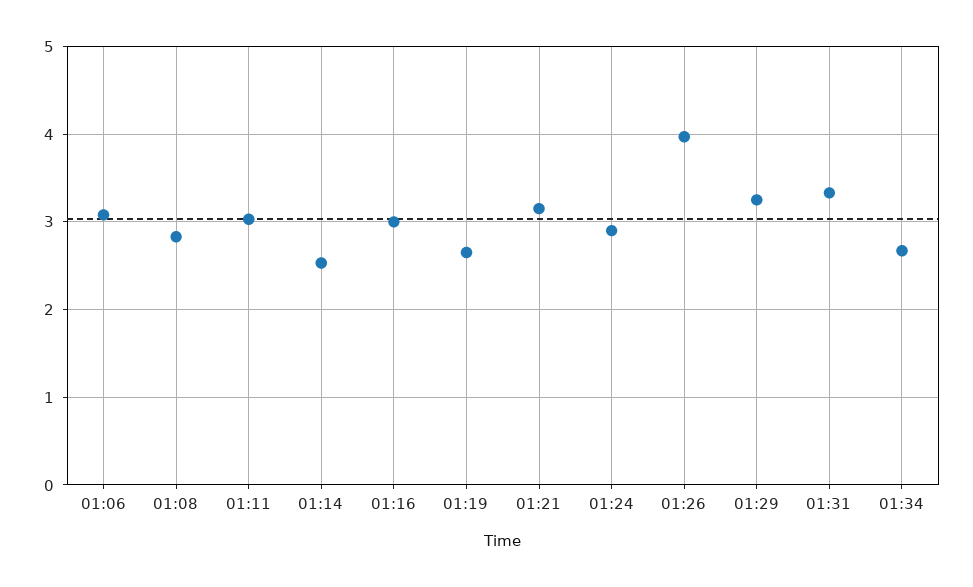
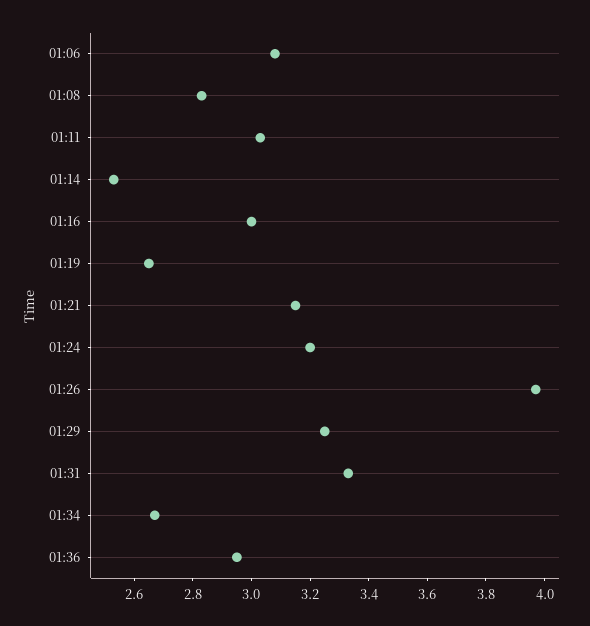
01:24: 2.9 -> 3.2
01:36: none -> 2.95

